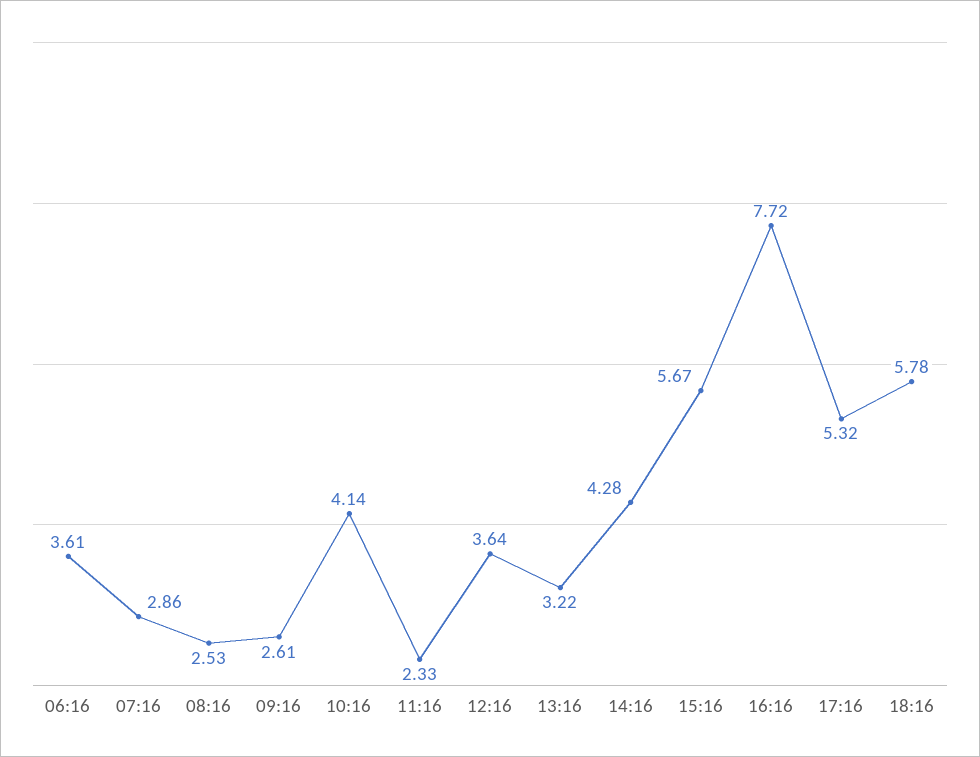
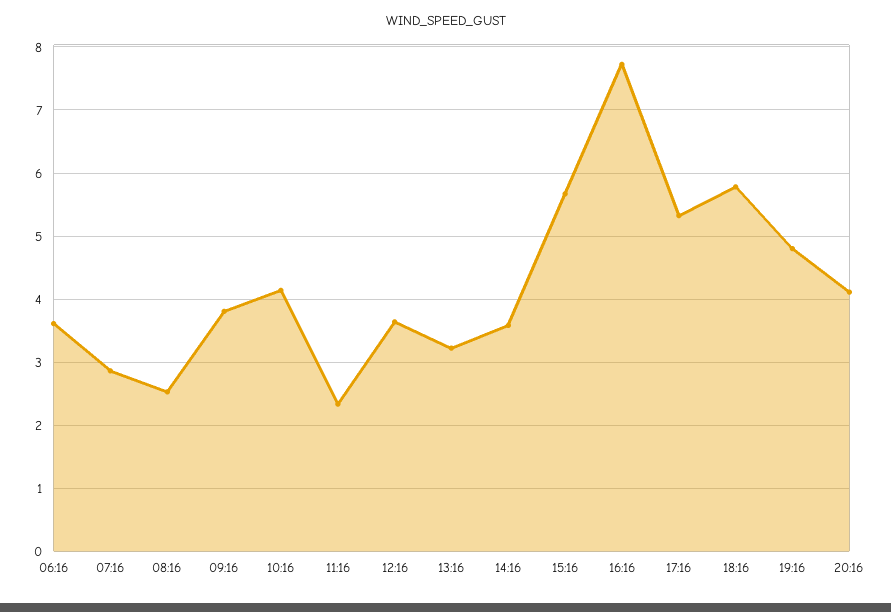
09:16: 2.61 -> 3.8
14:16: 4.28 -> 3.6
19:16: none -> 4.8
20:16: none -> 4.1

